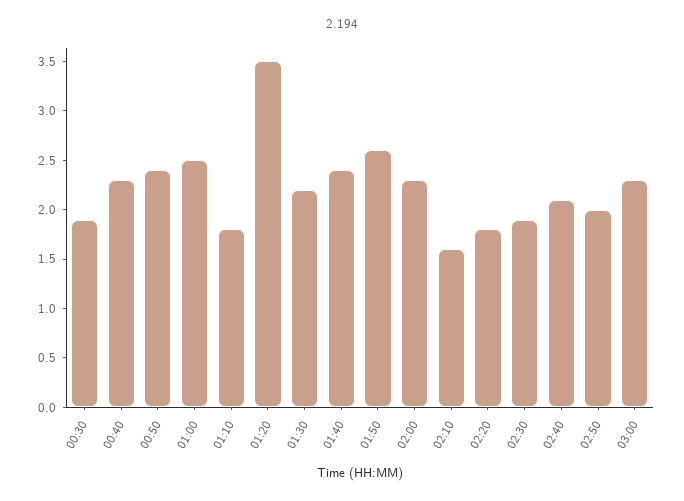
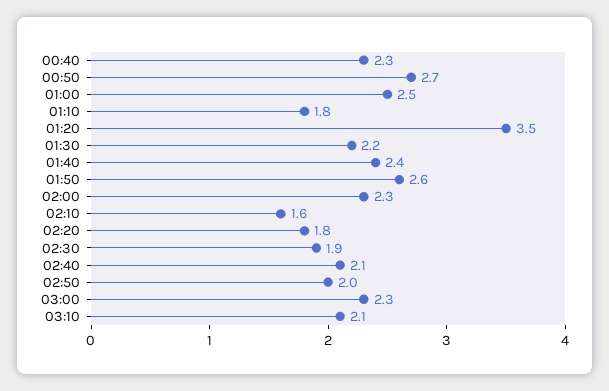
00:30: 1.9 -> none
00:50: 2.4 -> 2.7
03:10: none -> 2.1

